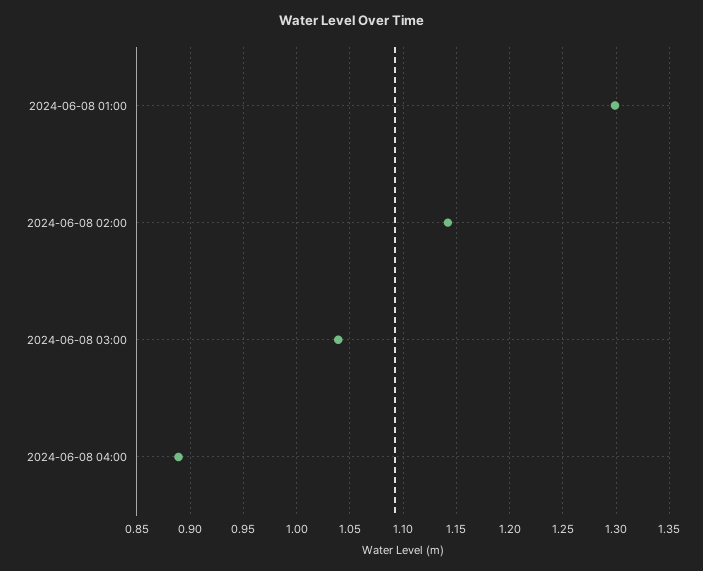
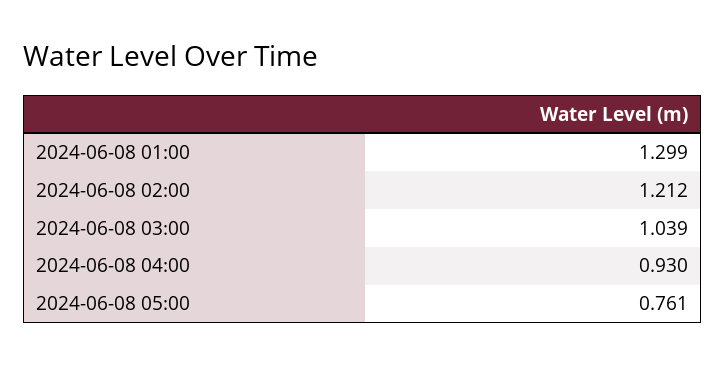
2024-06-08 02:00: 1.14 -> 1.212
2024-06-08 04:00: 0.89 -> 0.93
2024-06-08 05:00: none -> 0.761

